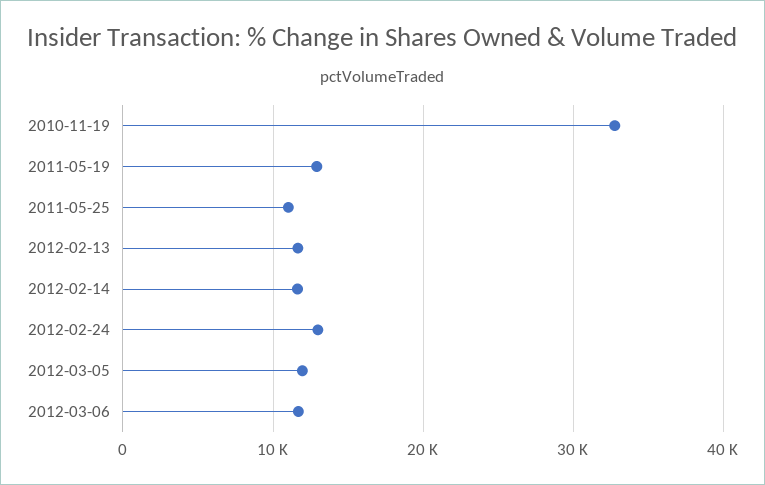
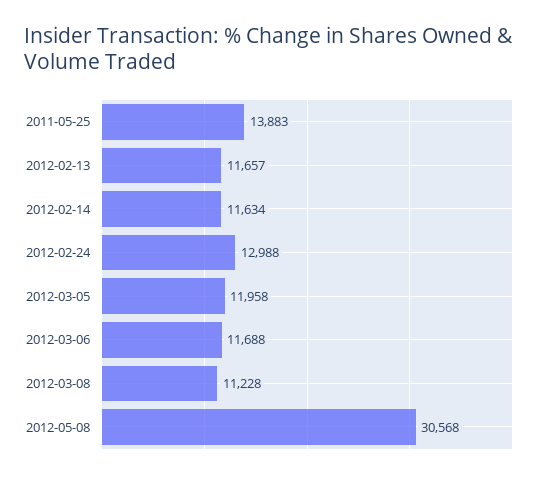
2010-11-19: 33000 -> none
2011-05-19: 13000 -> none
2011-05-25: 11000 -> 13883
2012-03-08: none -> 11228
2012-05-08: none -> 30568

